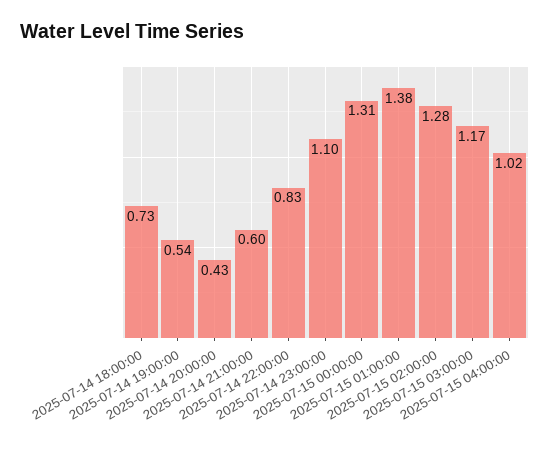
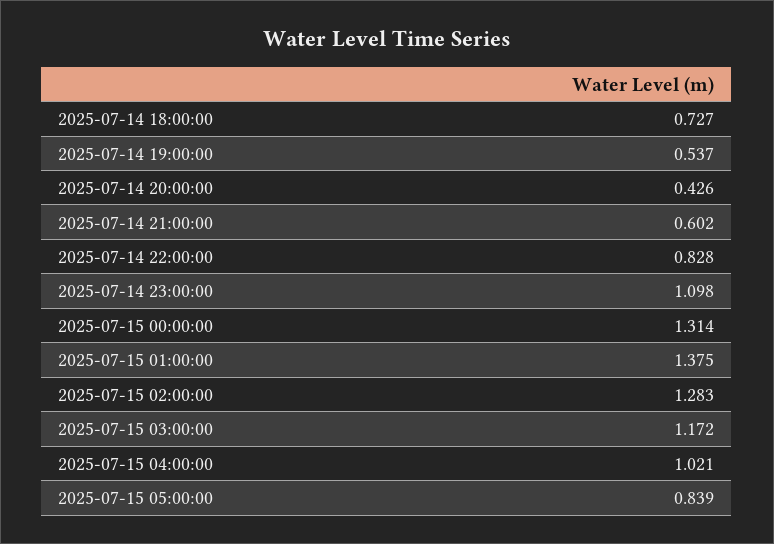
2025-07-15 05:00:00: none -> 0.839

